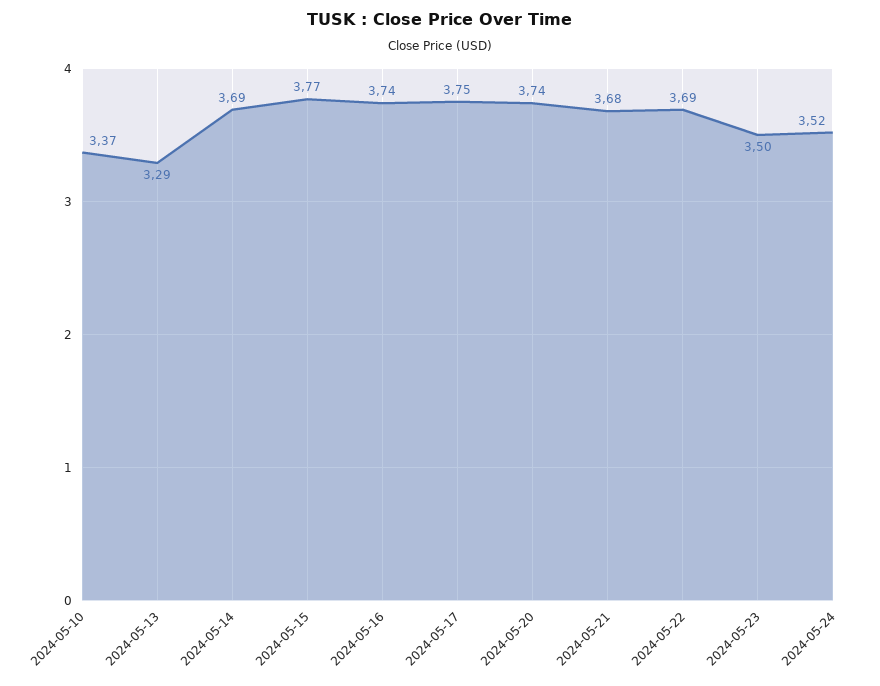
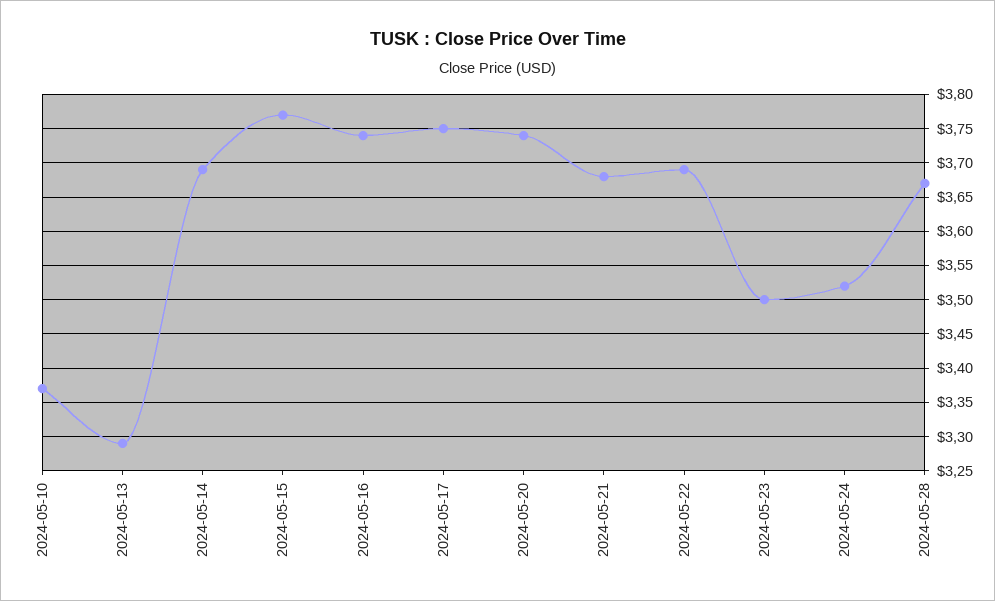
2024-05-28: none -> 3.67

